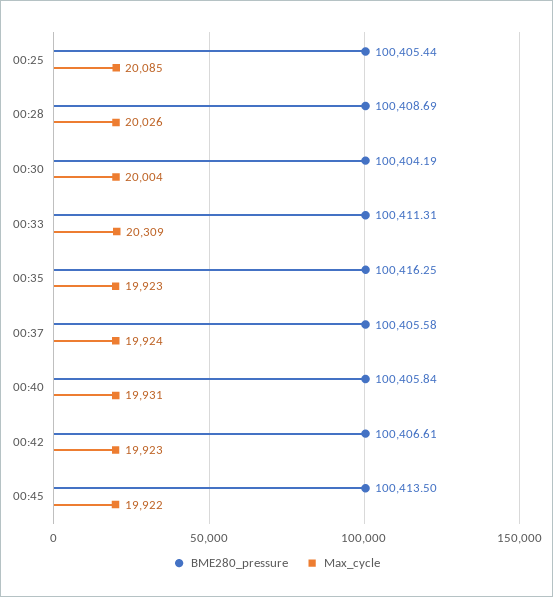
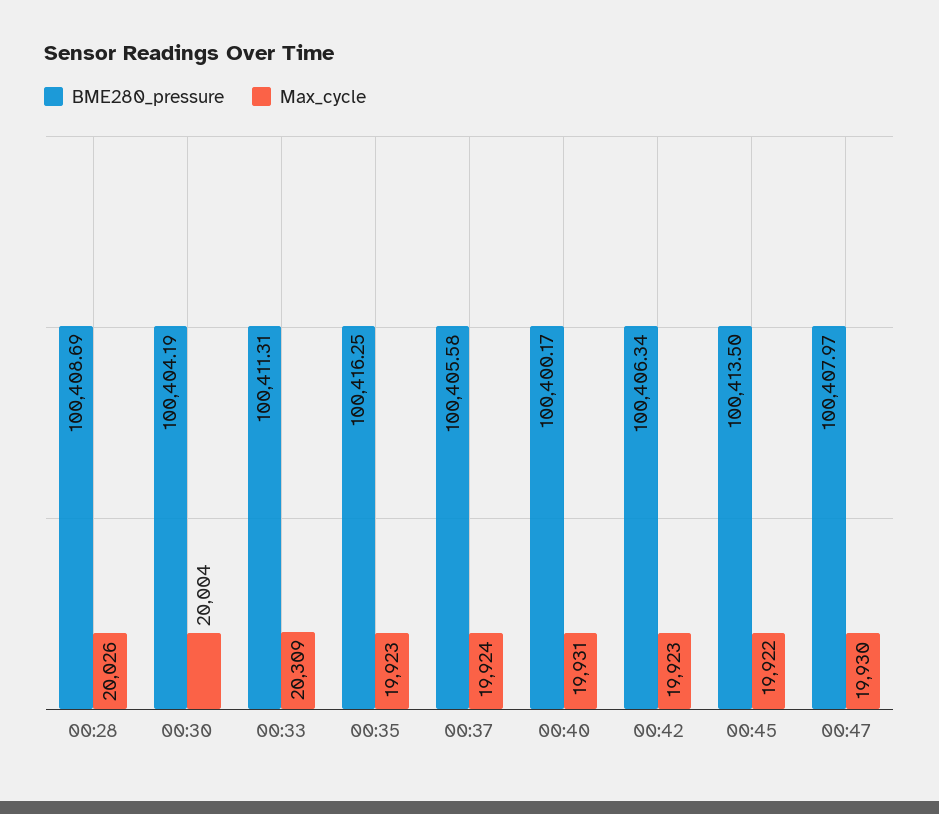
BME280_pressure, 00:25: 100405.44 -> none
Max_cycle, 00:25: 20085 -> none
BME280_pressure, 00:40: 100405.84 -> 100400.17
BME280_pressure, 00:42: 100406.61 -> 100406.34
BME280_pressure, 00:47: none -> 100407.97
Max_cycle, 00:47: none -> 19930

